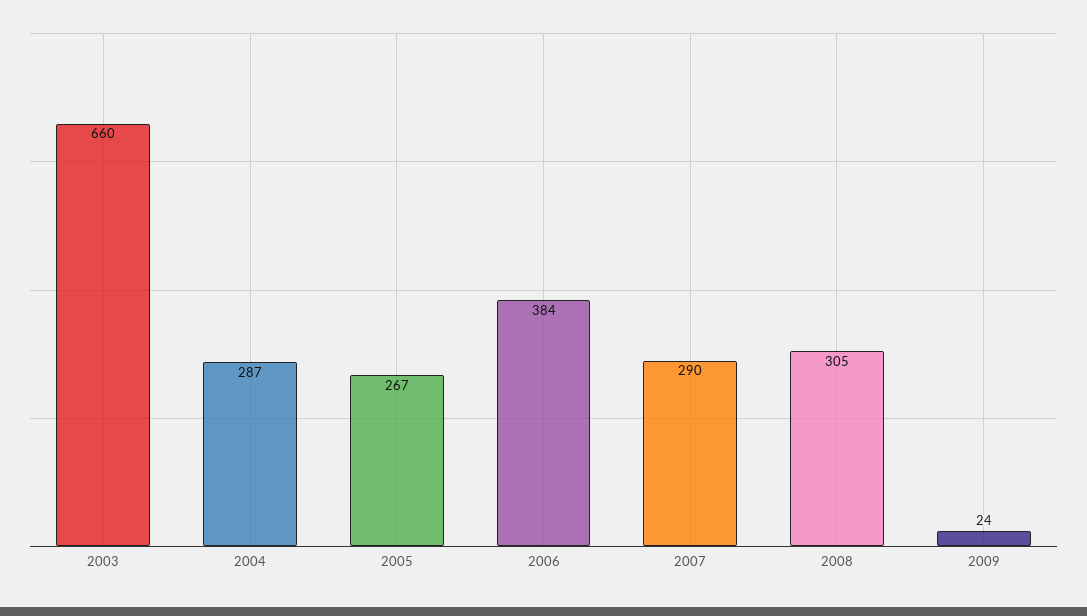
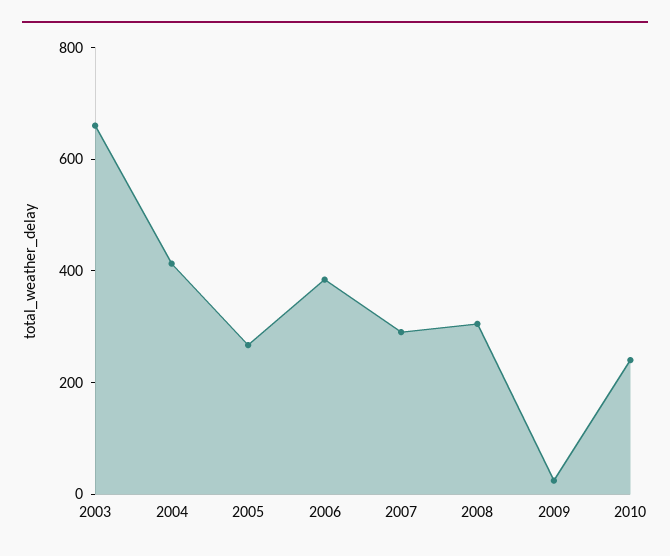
2004: 287 -> 400
2010: none -> 250

